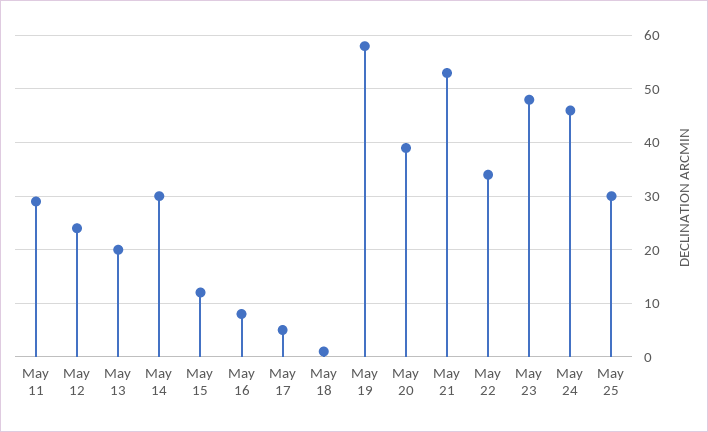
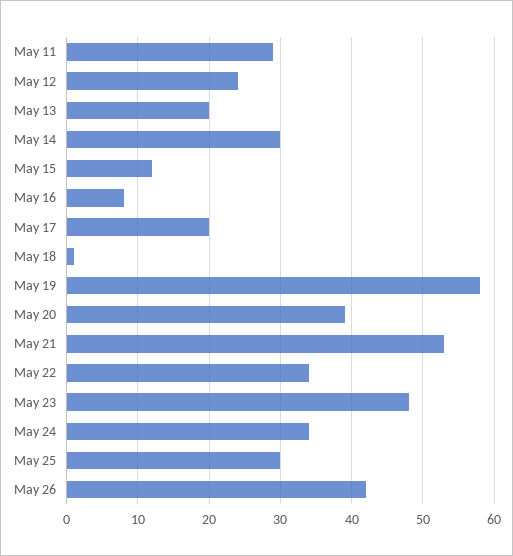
May 17: 5 -> 20
May 24: 45 -> 34
May 26: none -> 42

